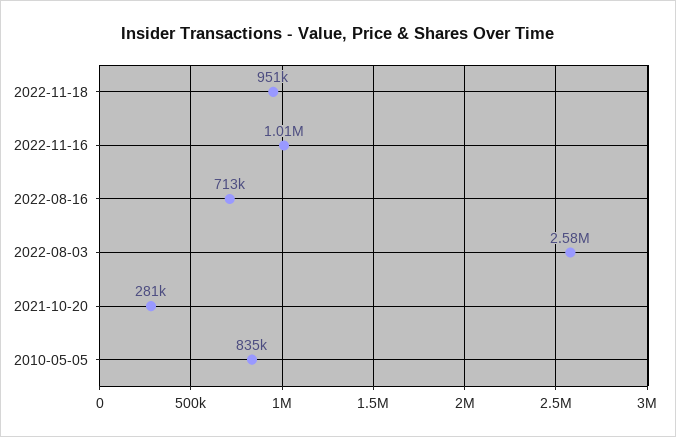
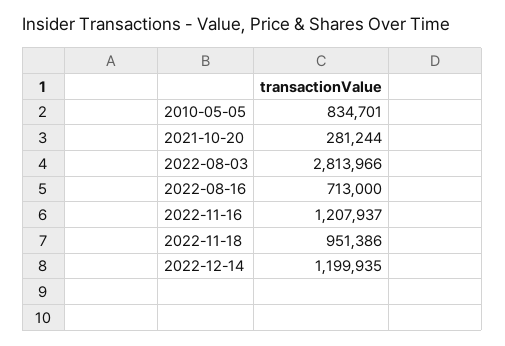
2022-11-16: 1010000 -> 1207937
2022-08-03: 2580000 -> 2813966
2022-12-14: none -> 1199935

